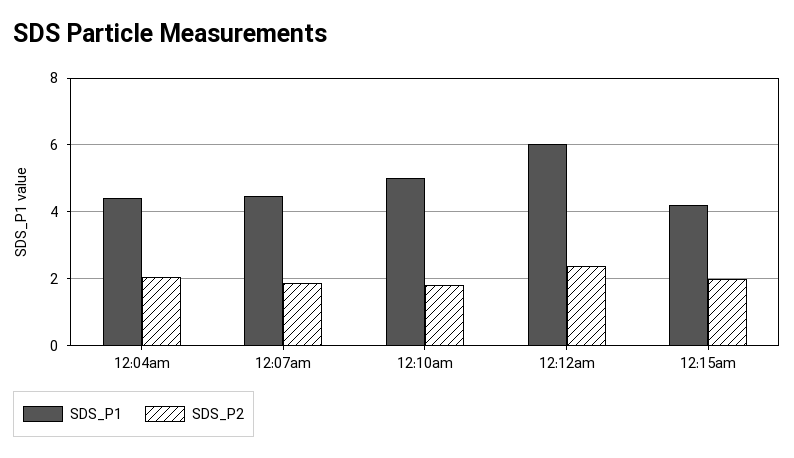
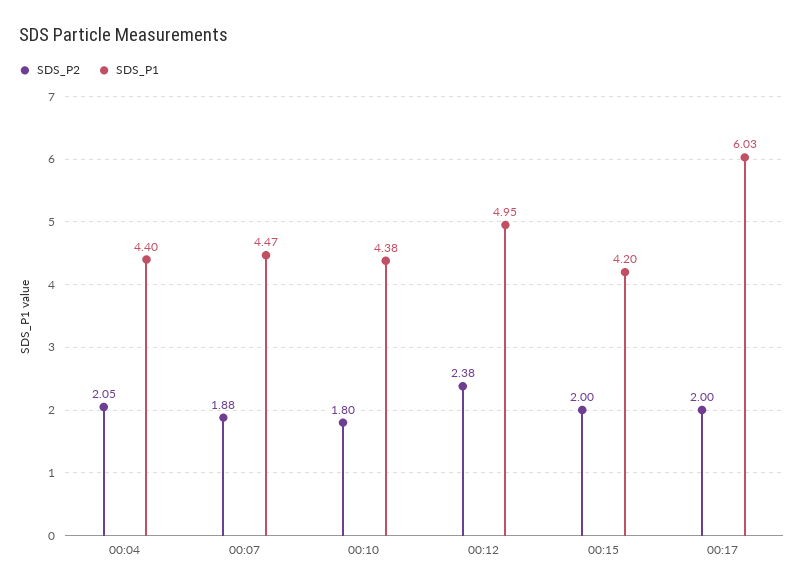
SDS_P1, 12:10am: 5 -> 4.38
SDS_P1, 12:12am: 6 -> 4.95
SDS_P2, 00:17: none -> 2
SDS_P1, 00:17: none -> 6.03

